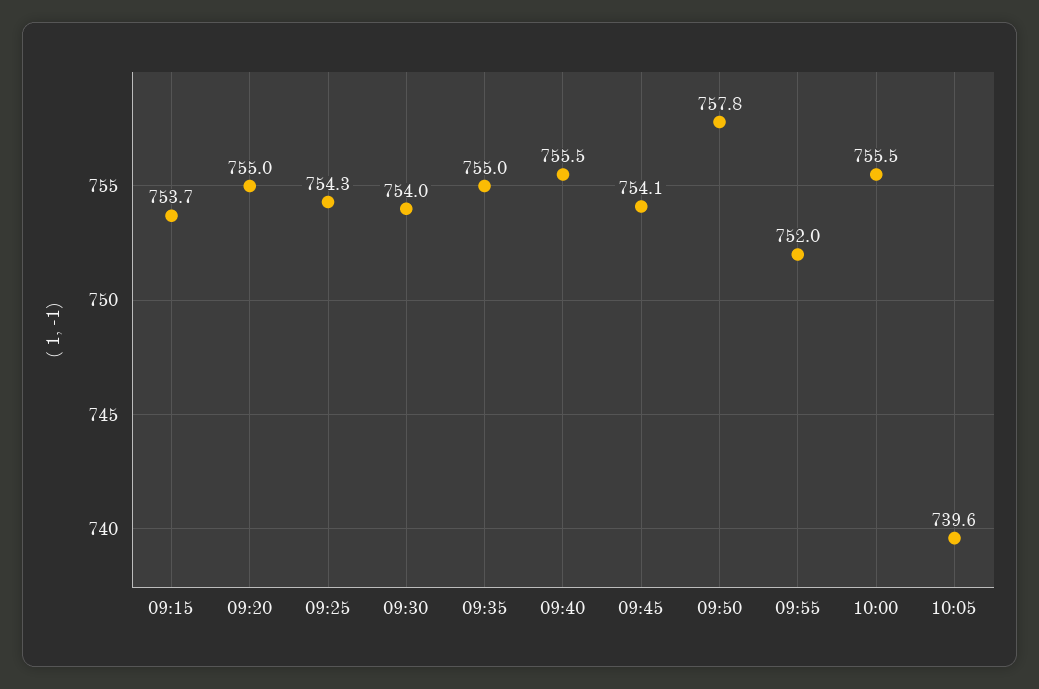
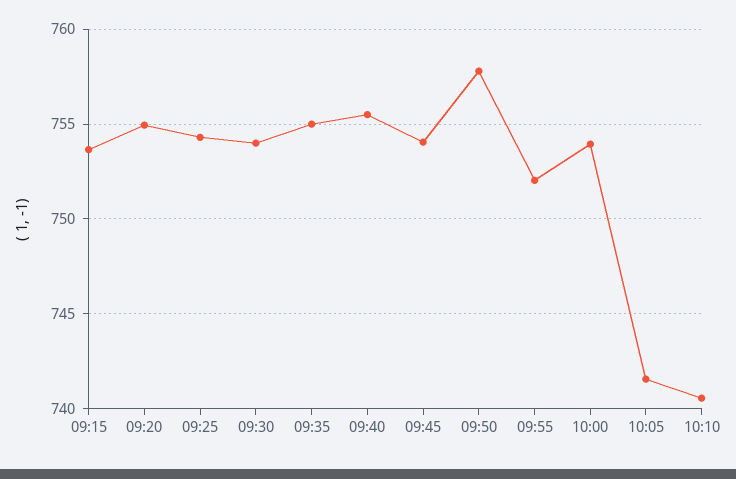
10:00: 755.5 -> 754
10:05: 739.6 -> 741.5
10:10: none -> 740.5

